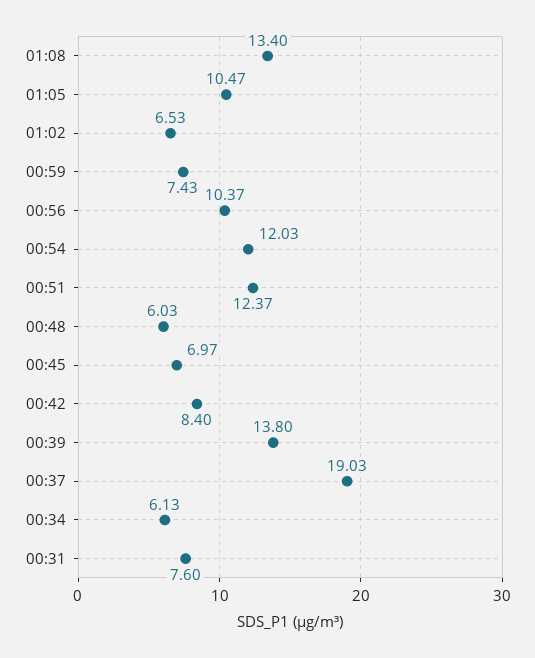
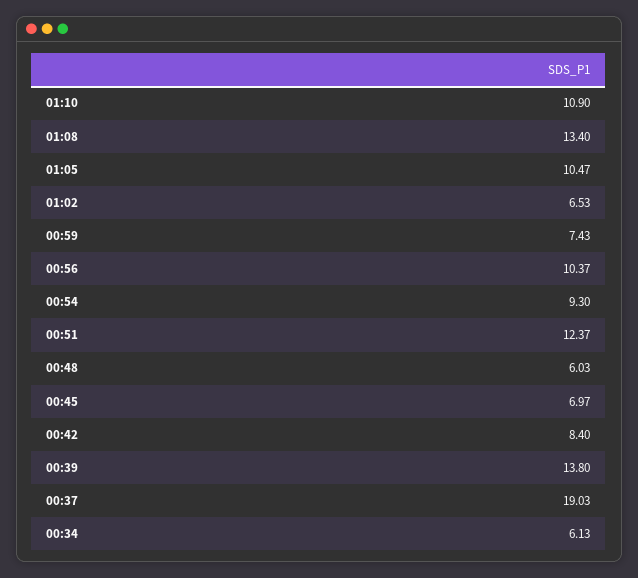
00:54: 12.03 -> 9.3
00:31: 7.6 -> none
01:10: none -> 10.9

